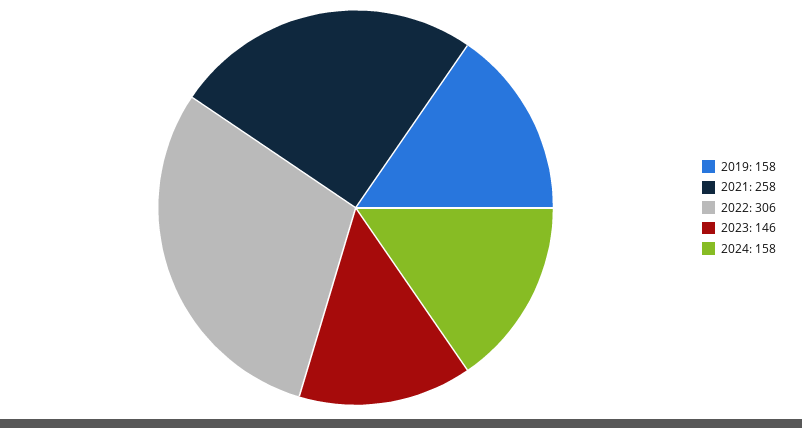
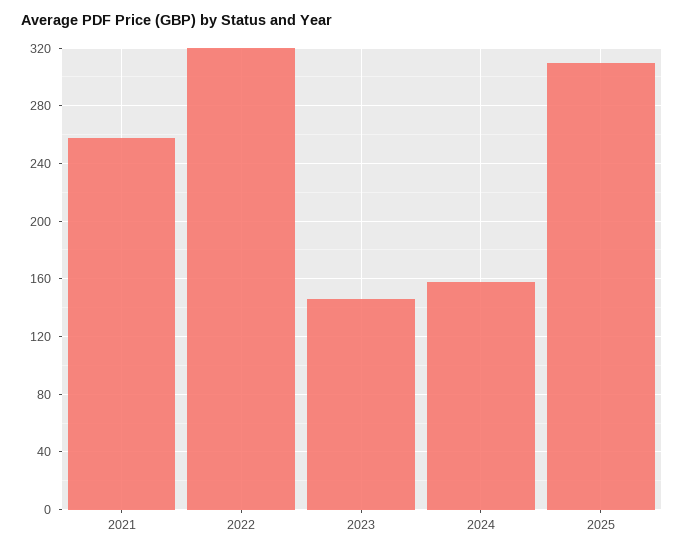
2019: 158 -> none
2022: 306 -> 320
2025: none -> 310

